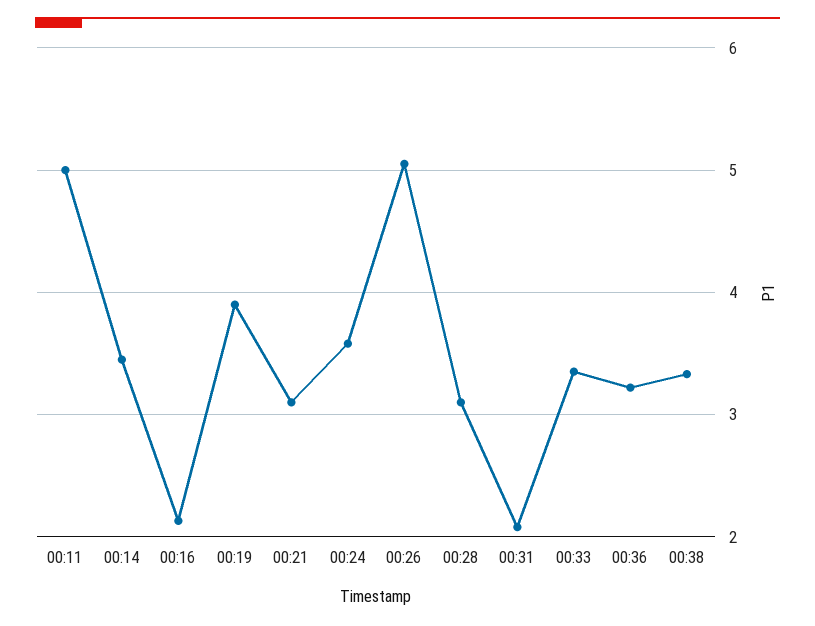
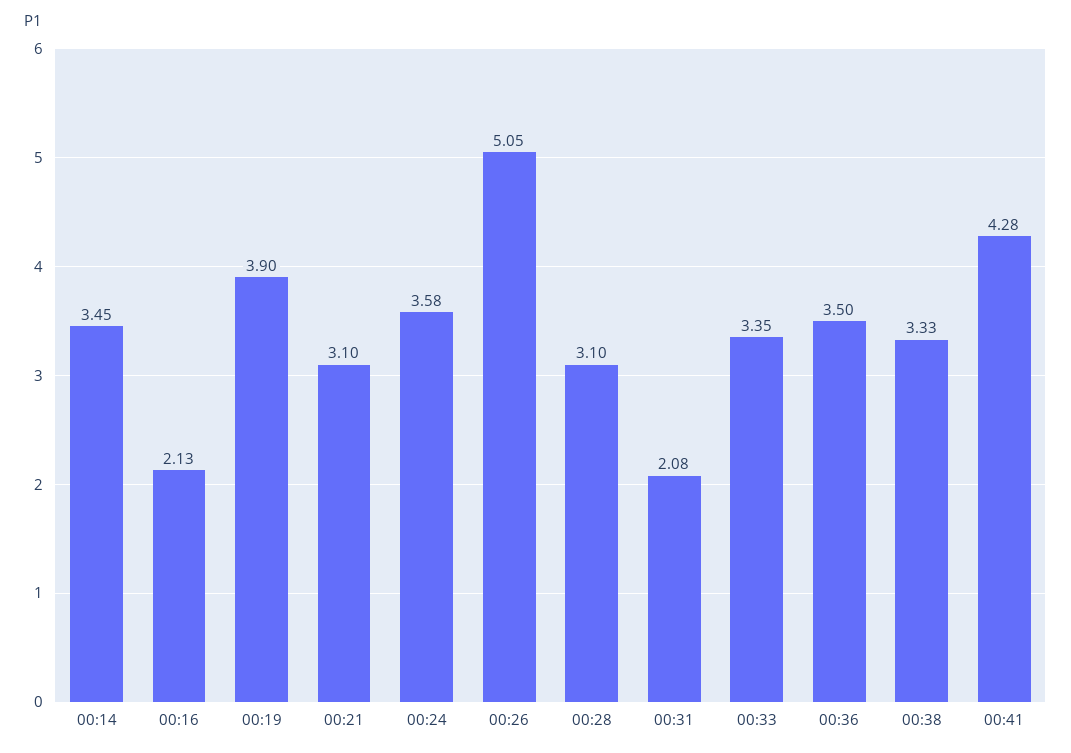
00:11: 5 -> none
00:36: 3.2 -> 3.5
00:41: none -> 4.28

